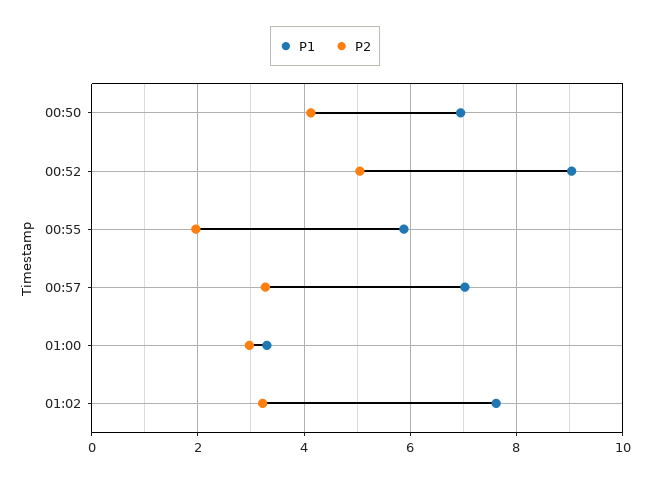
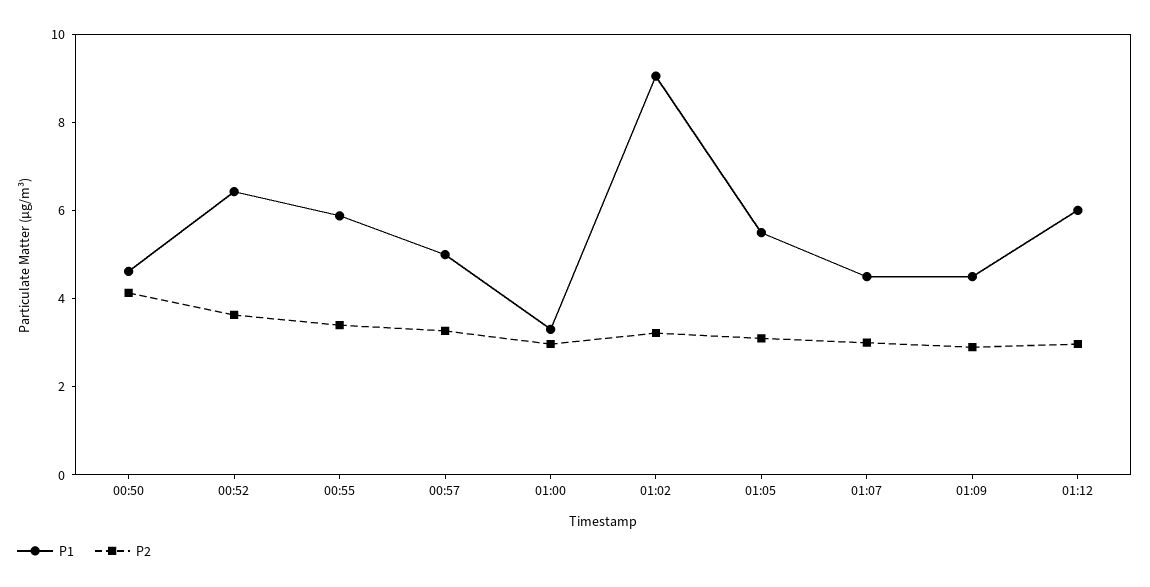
P1, 00:50: 7 -> 4.5
P1, 00:52: 9 -> 6.5
P2, 00:52: 5 -> 3.5
P2, 00:55: 2 -> 3.5
P1, 00:57: 7 -> 5
P1, 01:02: 7.6 -> 9
P1, 01:05: none -> 5.5
P2, 01:05: none -> 3
P1, 01:07: none -> 4.5
P2, 01:07: none -> 3
P1, 01:09: none -> 4.5
P2, 01:09: none -> 3
P1, 01:12: none -> 6
P2, 01:12: none -> 3

